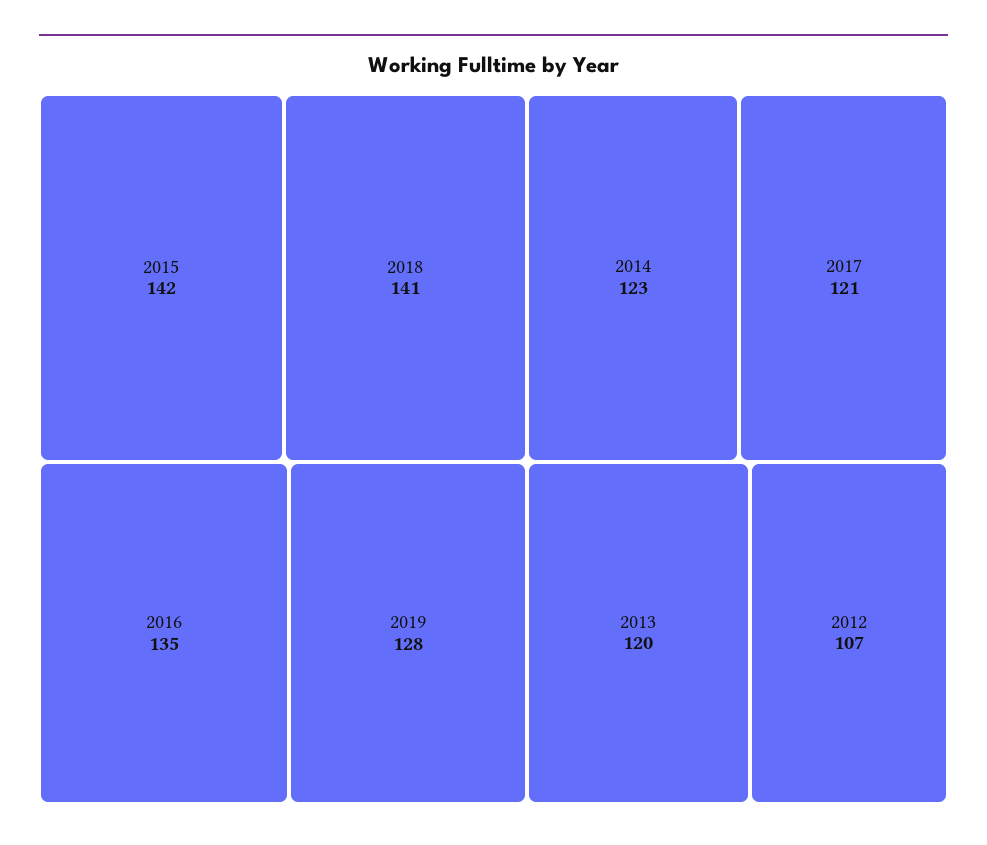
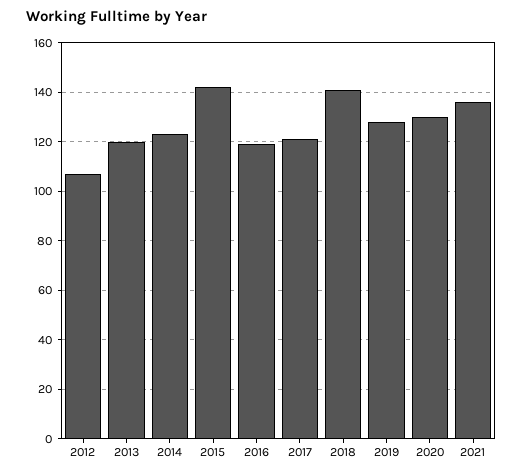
2016: 135 -> 120
2020: none -> 130
2021: none -> 135

